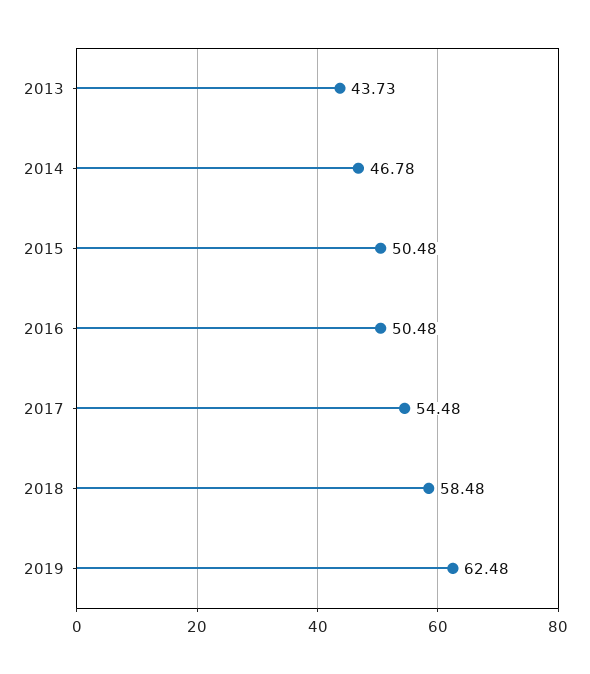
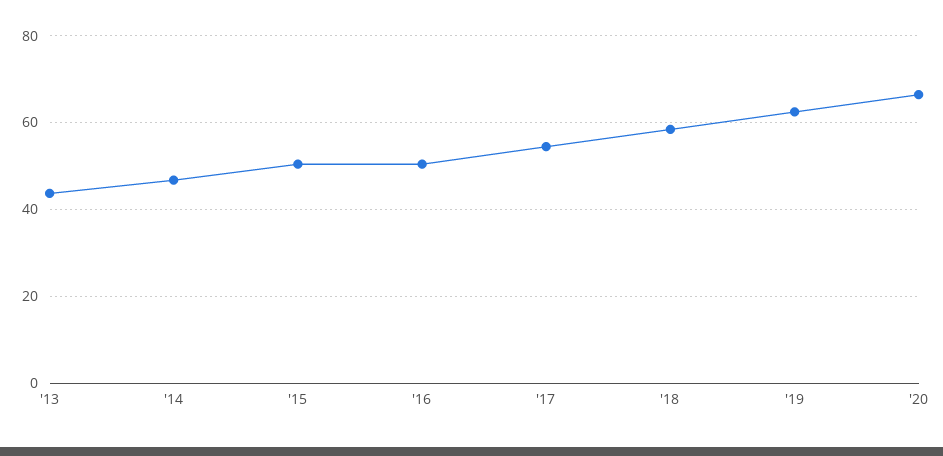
'20: none -> 66

